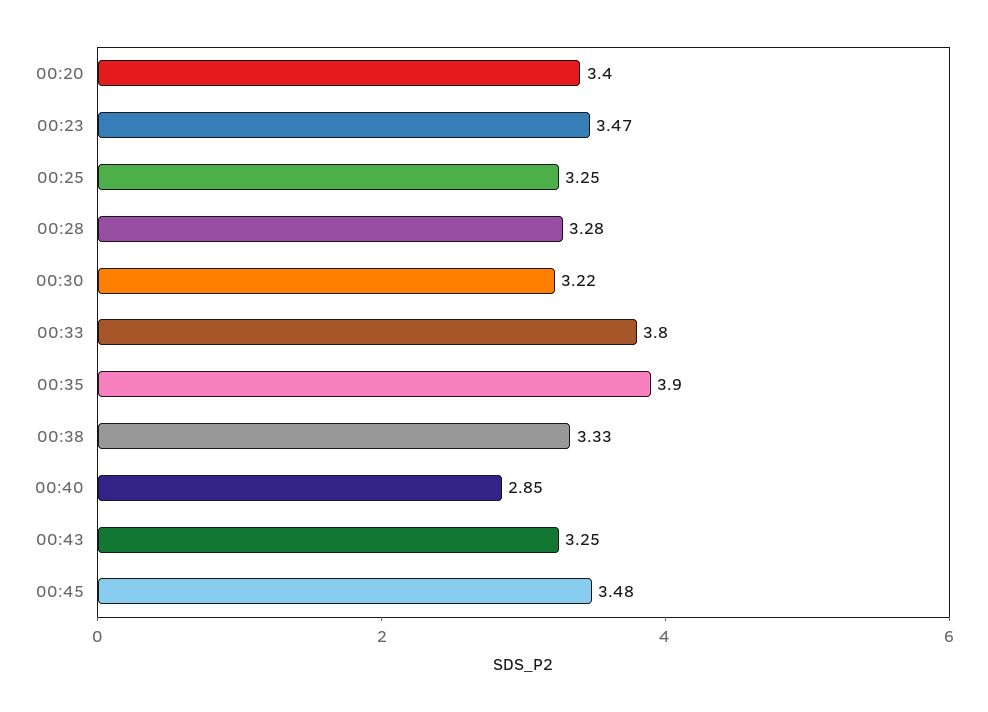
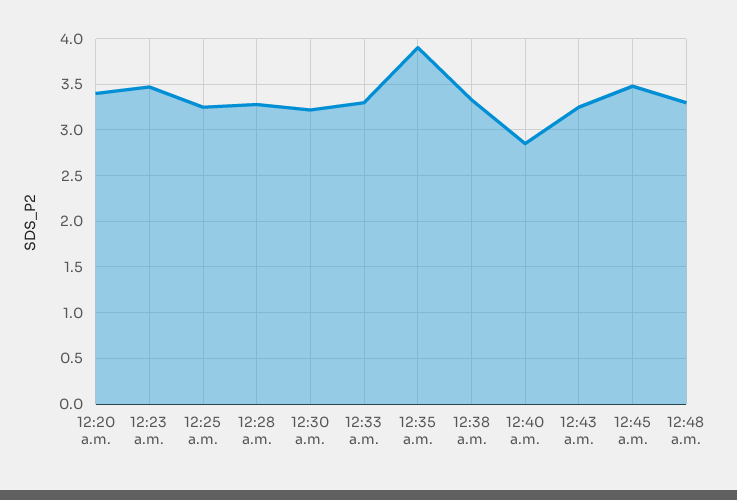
00:33: 3.8 -> 3.3
12:48 a.m.: none -> 3.3

